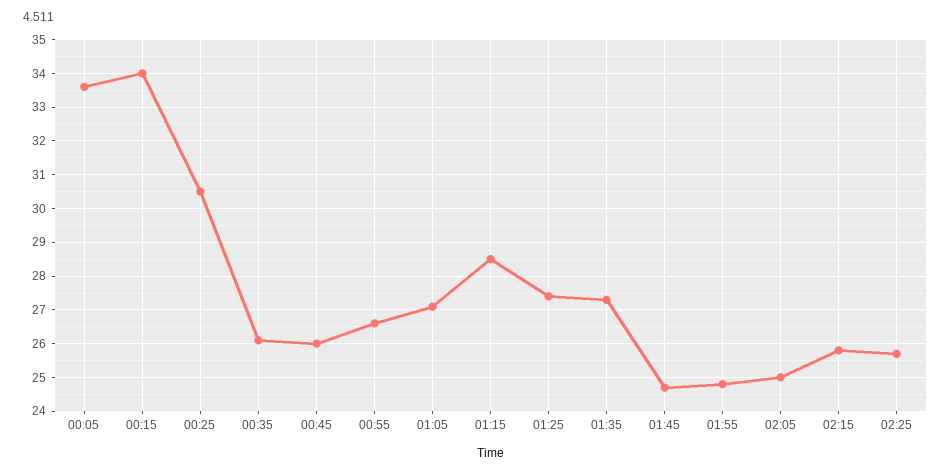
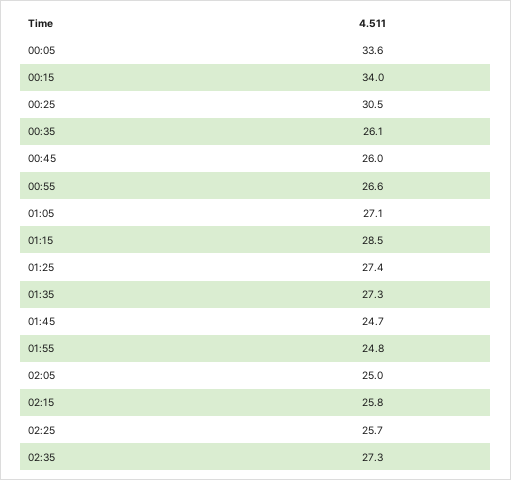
02:35: none -> 27.3

